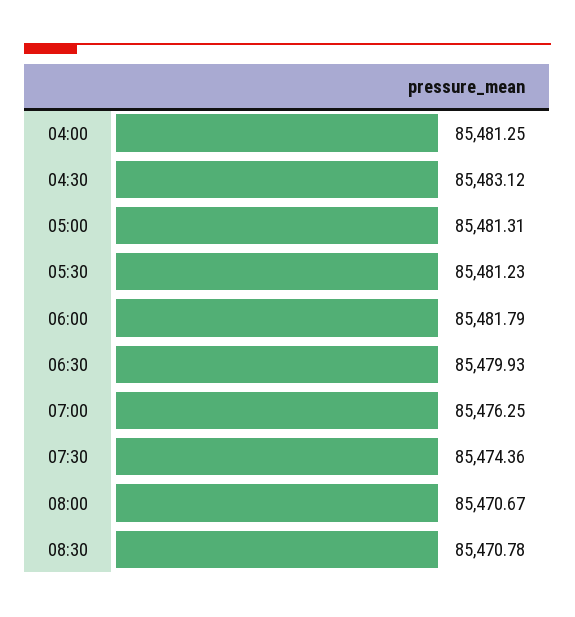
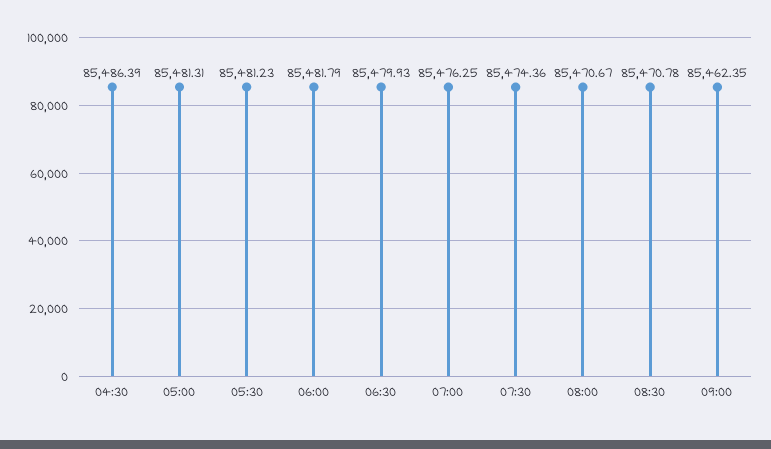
04:00: 85481.25 -> none
04:30: 85483.12 -> 85486.39
09:00: none -> 85462.35

